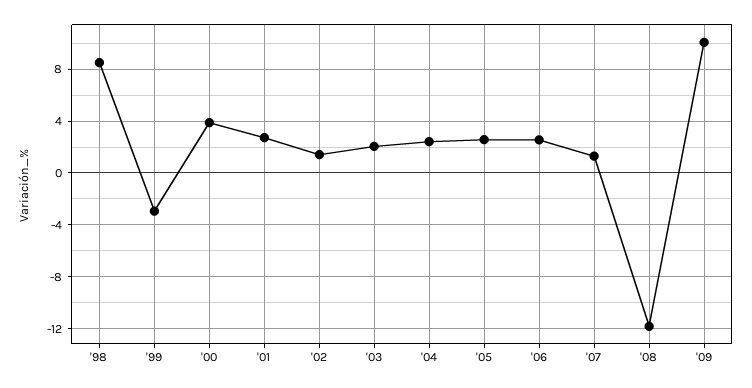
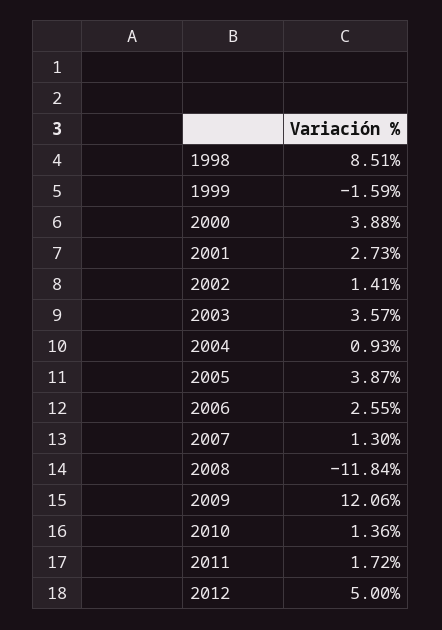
'99: -3 -> -1.59
'03: 2 -> 3.57
'04: 2.5 -> 0.93
'05: 2.5 -> 3.87
'09: 10 -> 12.06
2010: none -> 1.36
2011: none -> 1.72
2012: none -> 5

